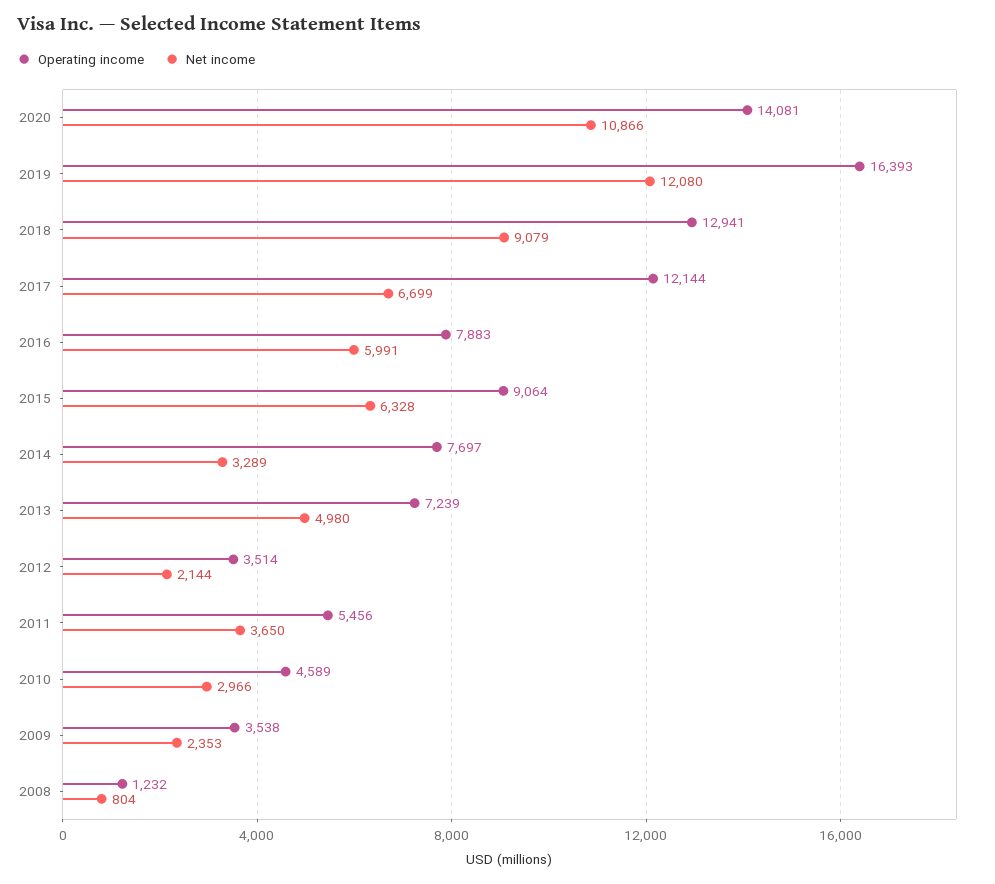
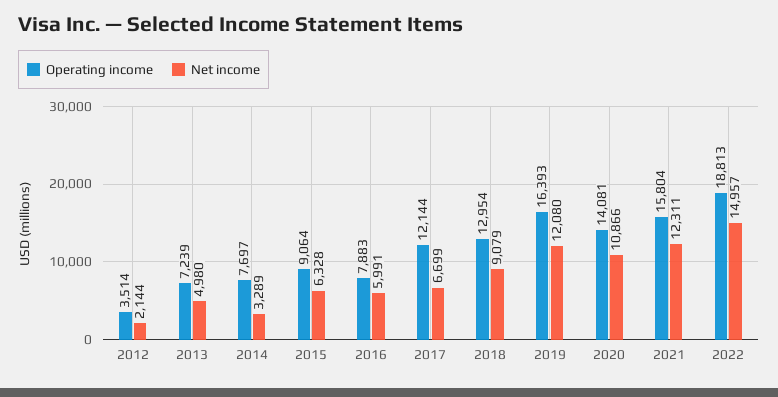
Operating income, 2018: 12941 -> 12954
Operating income, 2011: 5456 -> none
Net income, 2011: 3650 -> none
Operating income, 2010: 4589 -> none
Net income, 2010: 2966 -> none
Operating income, 2009: 3538 -> none
Net income, 2009: 2353 -> none
Operating income, 2008: 1232 -> none
Net income, 2008: 804 -> none
Operating income, 2021: none -> 15804
Net income, 2021: none -> 12311
Operating income, 2022: none -> 18813
Net income, 2022: none -> 14957

